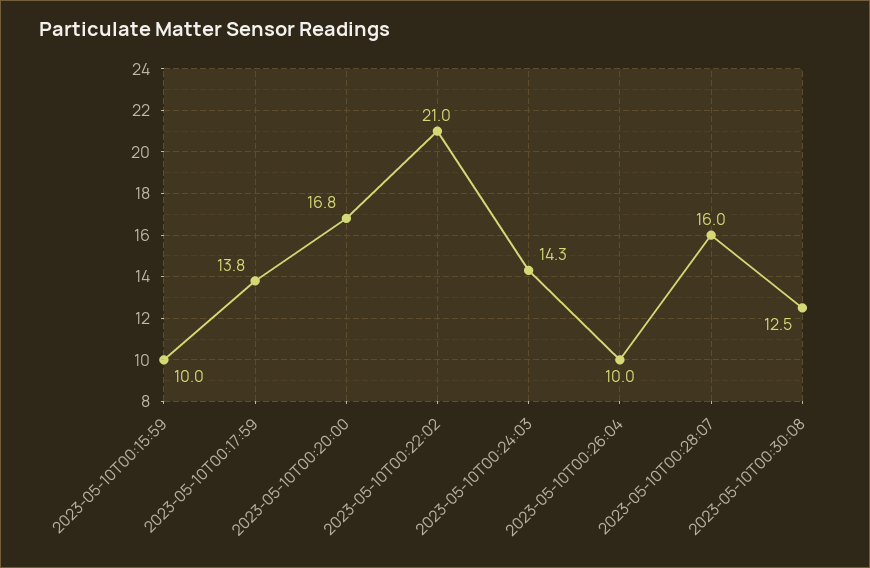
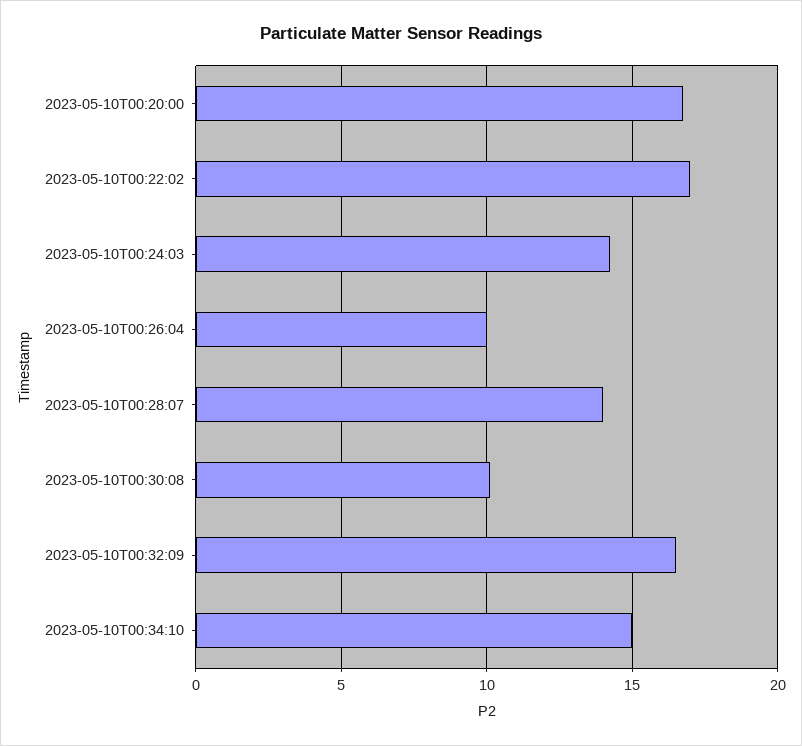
2023-05-10T00:15:59: 10 -> none
2023-05-10T00:17:59: 13.8 -> none
2023-05-10T00:22:02: 21 -> 17
2023-05-10T00:28:07: 16 -> 14
2023-05-10T00:30:08: 12.5 -> 10
2023-05-10T00:32:09: none -> 16.5
2023-05-10T00:34:10: none -> 15

